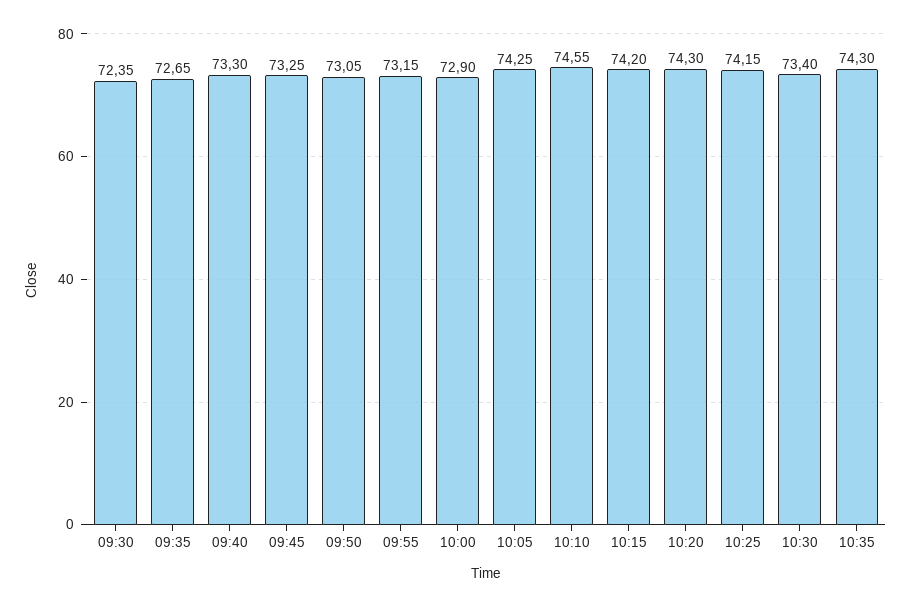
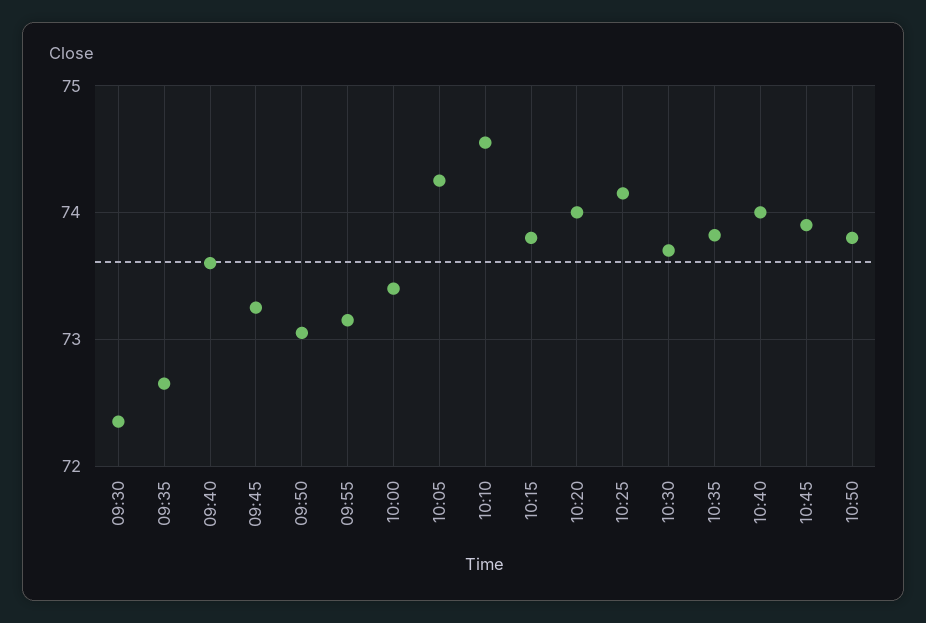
09:40: 73.3 -> 73.6
10:00: 72.9 -> 73.4
10:15: 74.2 -> 73.8
10:20: 74.3 -> 74
10:30: 73.4 -> 73.7
10:35: 74.3 -> 73.8
10:40: none -> 74
10:45: none -> 73.9
10:50: none -> 73.8

